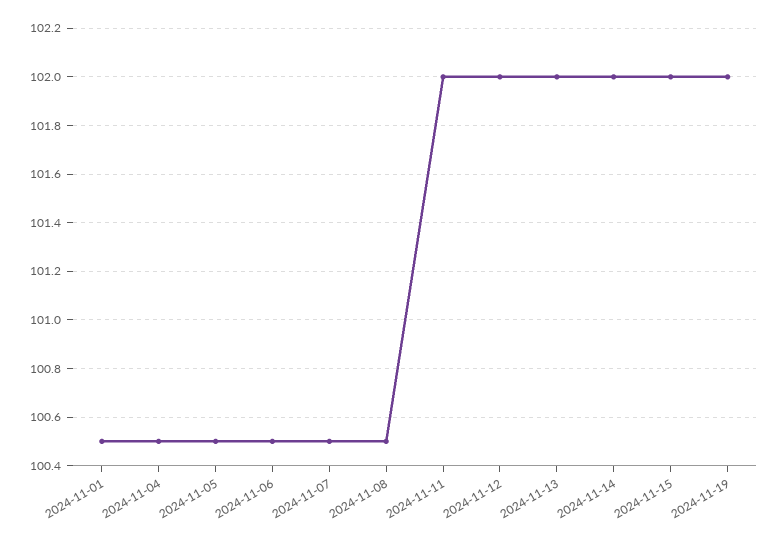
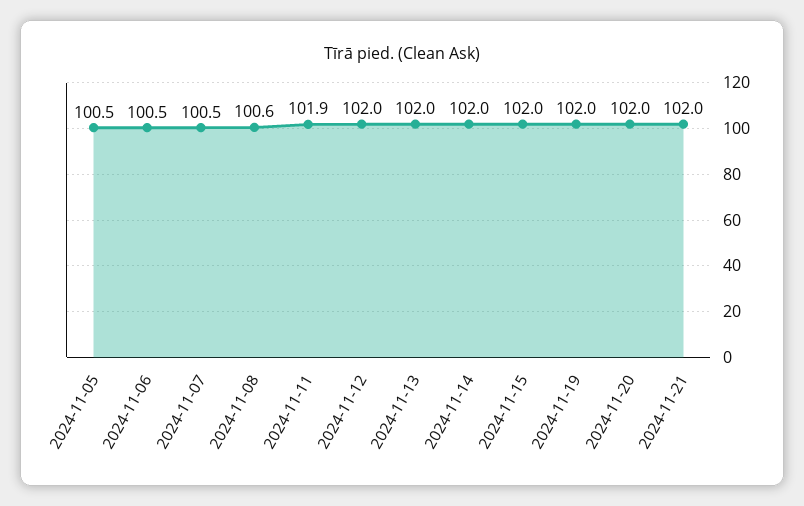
2024-11-01: 100.5 -> none
2024-11-04: 100.5 -> none
2024-11-08: 100.5 -> 100.6
2024-11-11: 102 -> 101.9
2024-11-20: none -> 102
2024-11-21: none -> 102

